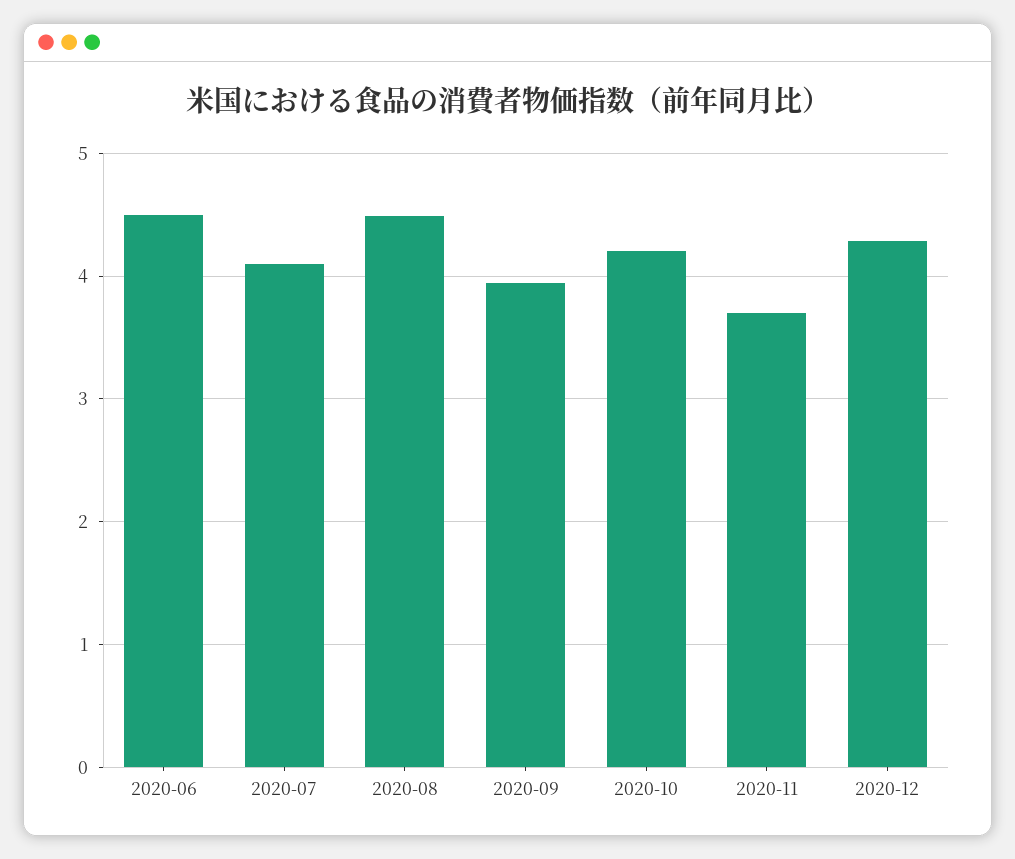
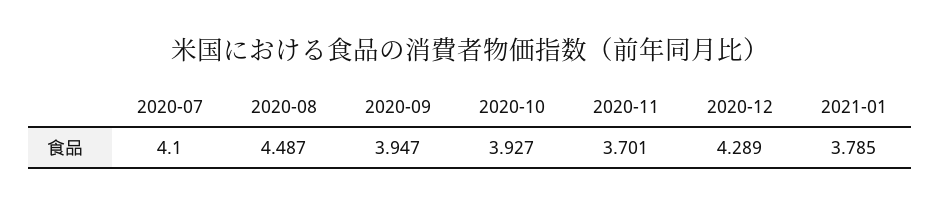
2020-06: 4.5 -> none
2020-10: 4.2 -> 3.927
2021-01: none -> 3.785

